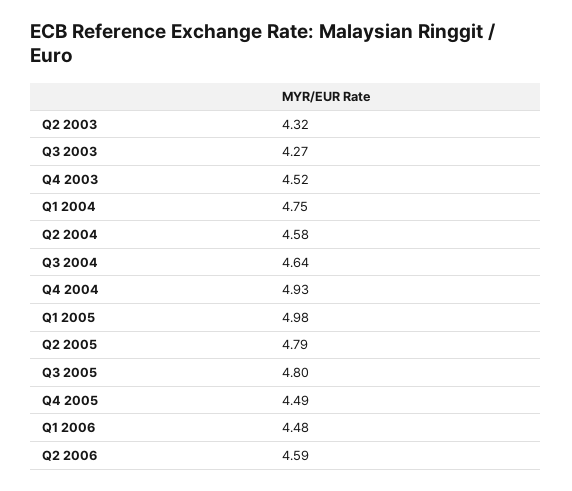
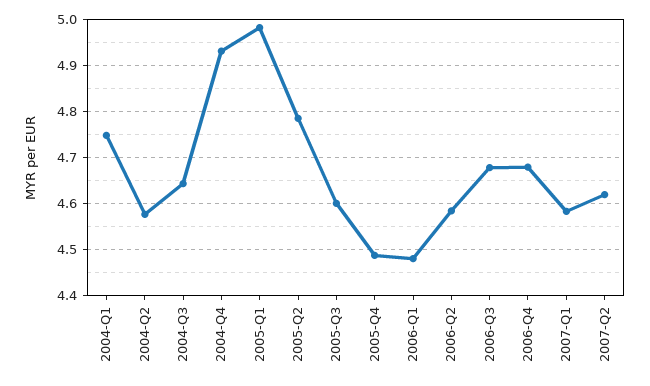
Q2 2003: 4.32 -> none
Q3 2003: 4.27 -> none
Q4 2003: 4.52 -> none
Q3 2005: 4.8 -> 4.6
2006-Q3: none -> 4.68
2006-Q4: none -> 4.68
2007-Q1: none -> 4.58
2007-Q2: none -> 4.62

